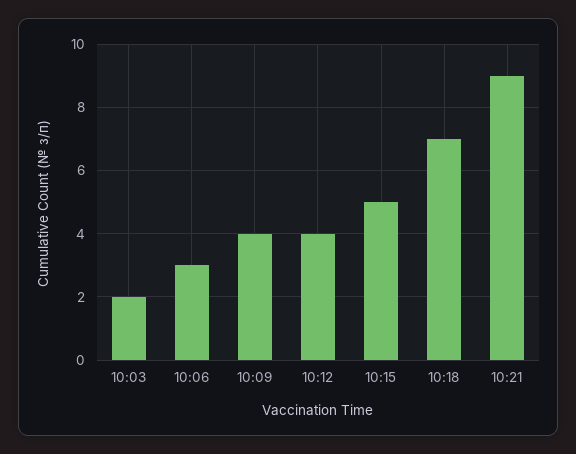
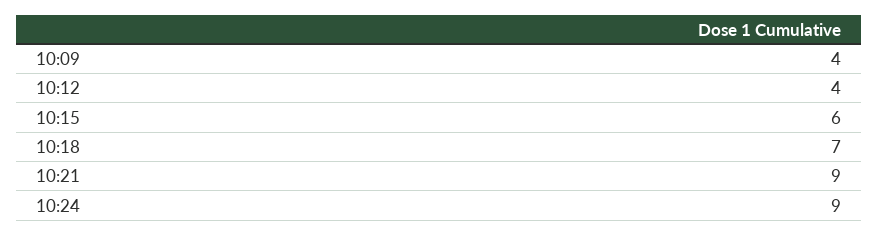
10:03: 2 -> none
10:06: 3 -> none
10:15: 5 -> 6
10:24: none -> 9

